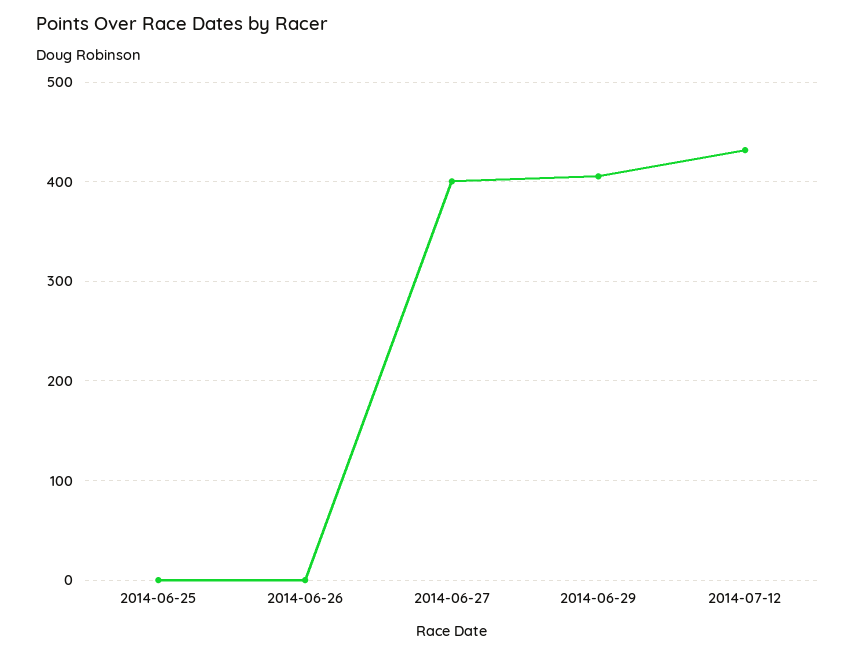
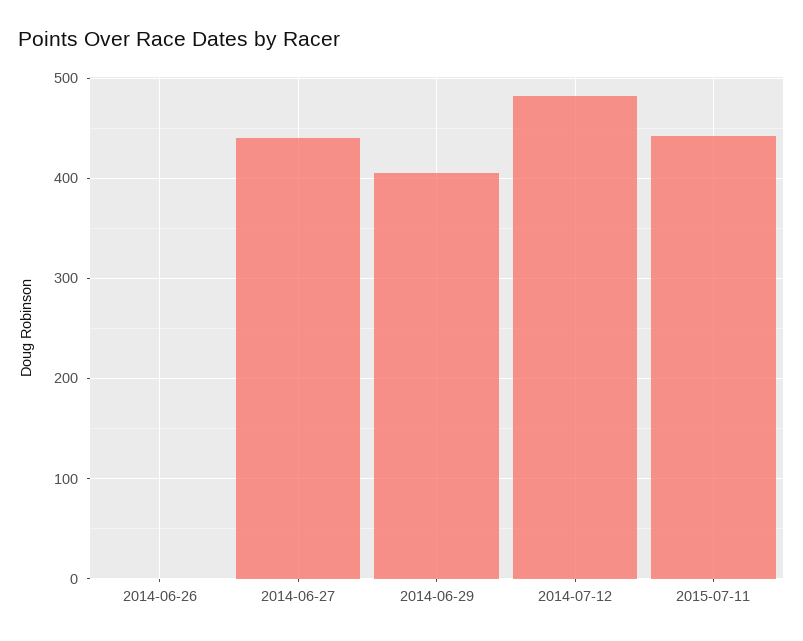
2014-06-25: 0 -> none
2014-06-27: 400 -> 440
2014-07-12: 430 -> 480
2015-07-11: none -> 440

